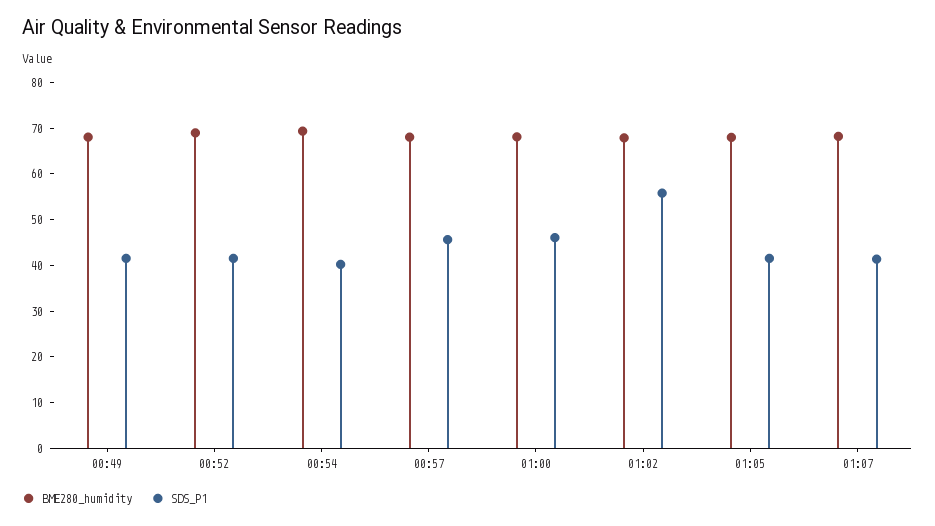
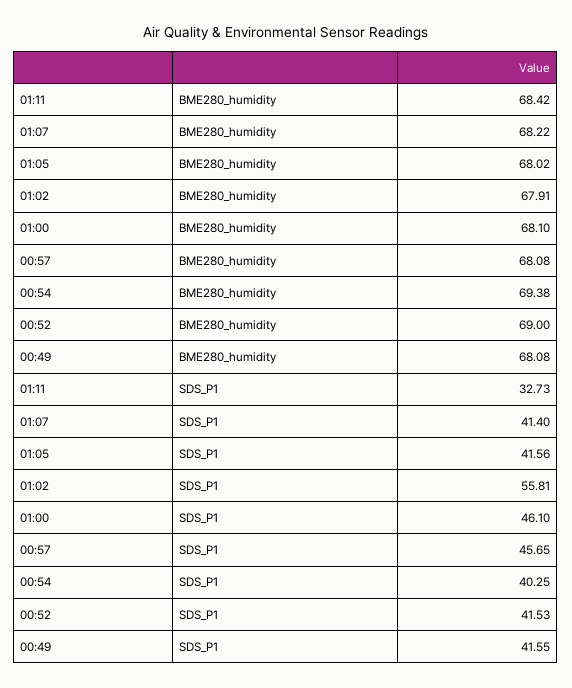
BME280_humidity, 01:11: none -> 68.42
SDS_P1, 01:11: none -> 32.73

